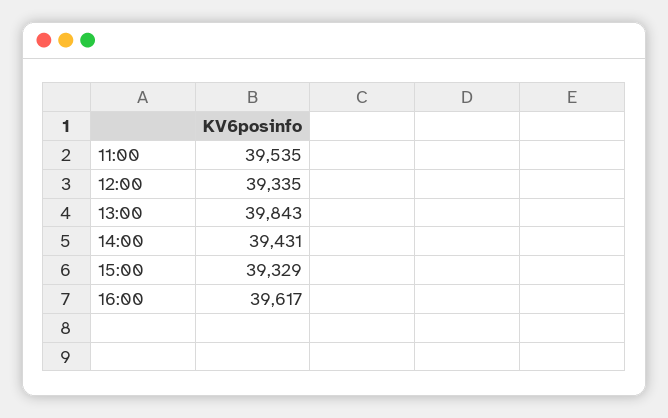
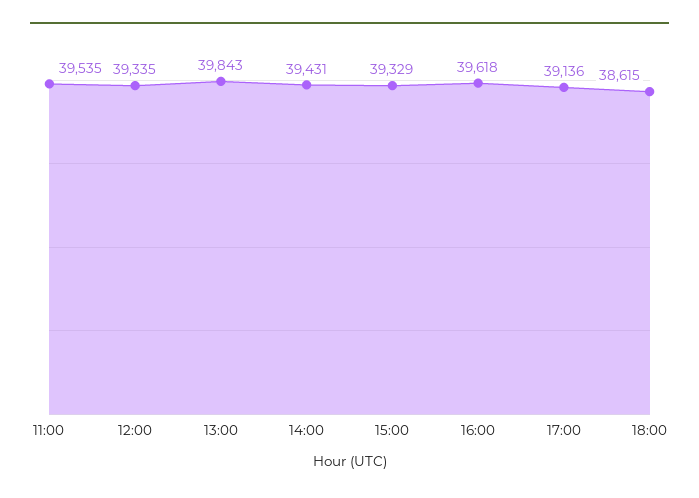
16:00: 39617 -> 39618
17:00: none -> 39136
18:00: none -> 38615

